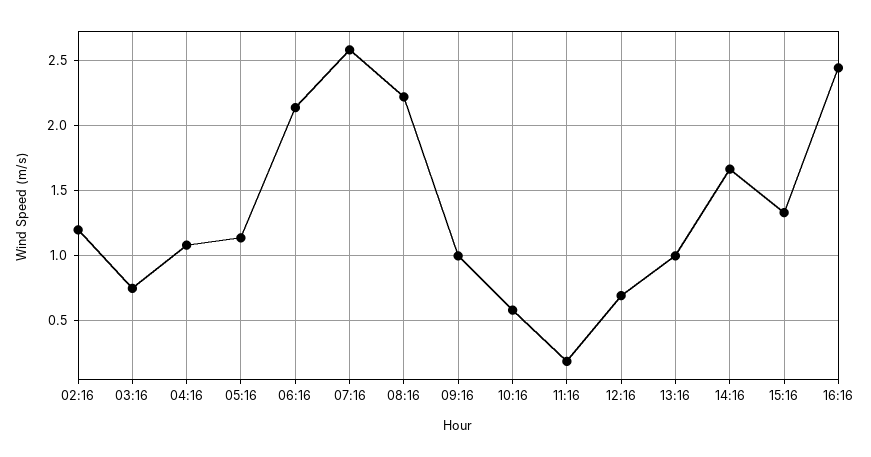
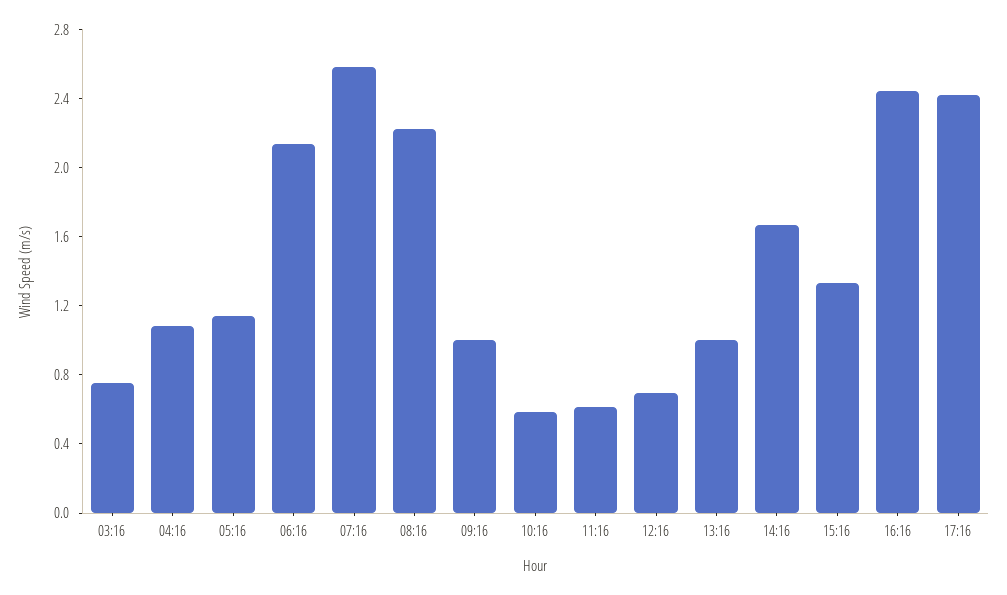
02:16: 1.2 -> none
11:16: 0.2 -> 0.6
17:16: none -> 2.4

